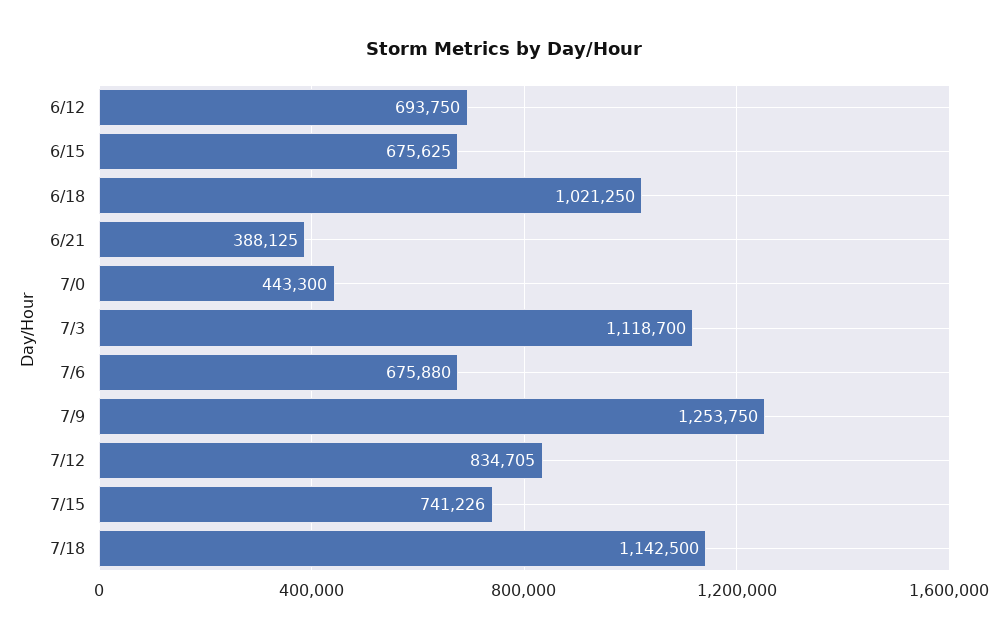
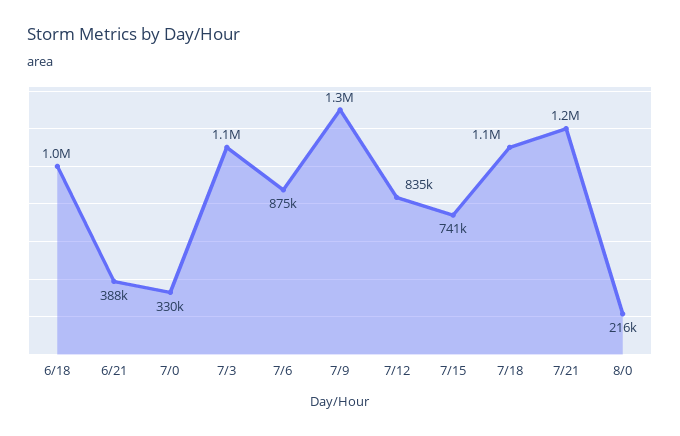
6/12: 693750 -> none
6/15: 675625 -> none
7/0: 443300 -> 330000
7/6: 675880 -> 875000
7/21: none -> 1200000
8/0: none -> 216000

